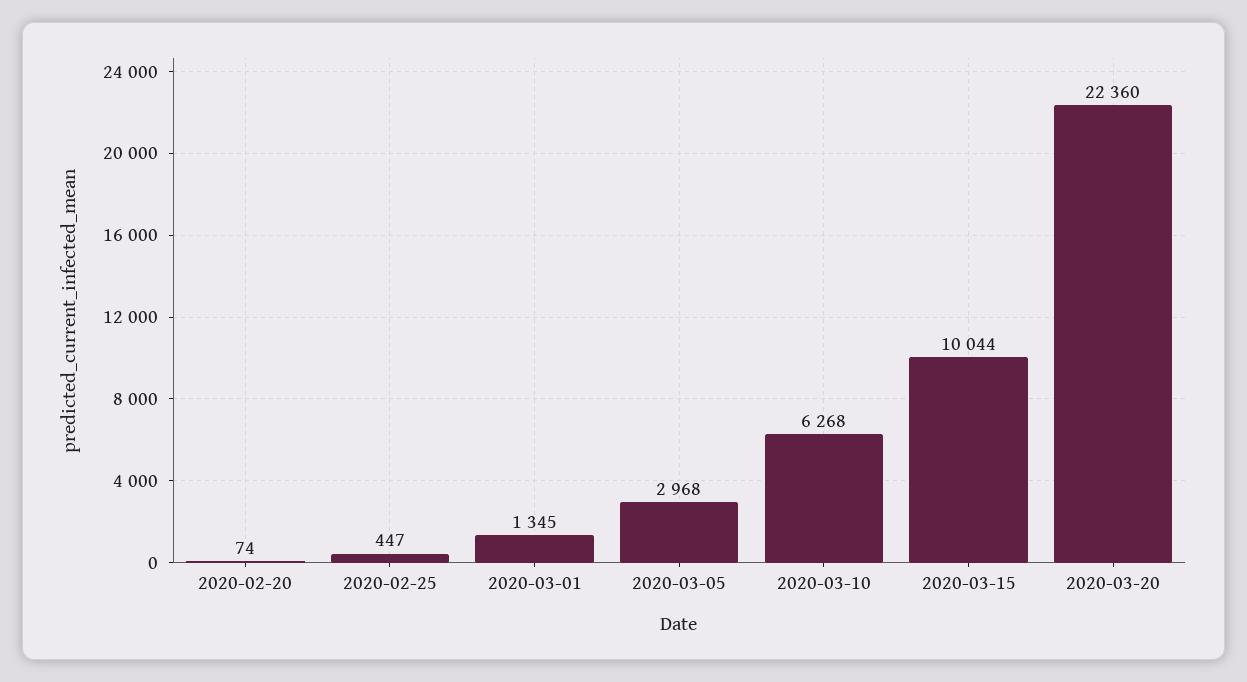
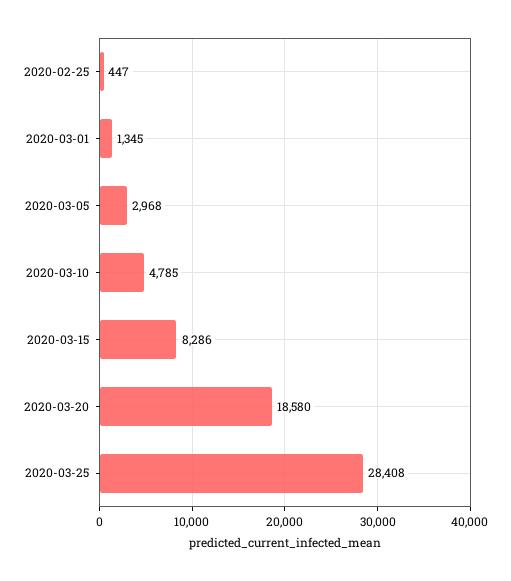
2020-02-20: 74 -> none
2020-03-10: 6268 -> 4785
2020-03-15: 10044 -> 8286
2020-03-20: 22360 -> 18580
2020-03-25: none -> 28408

